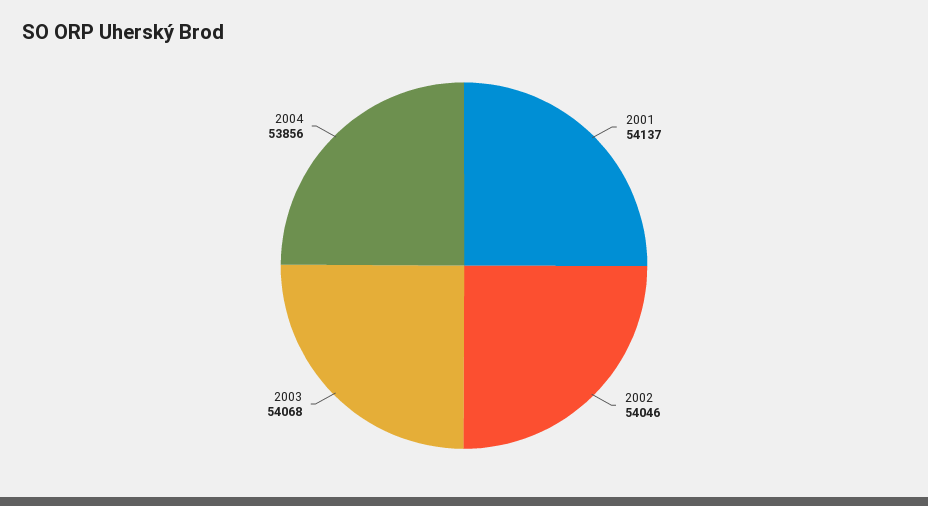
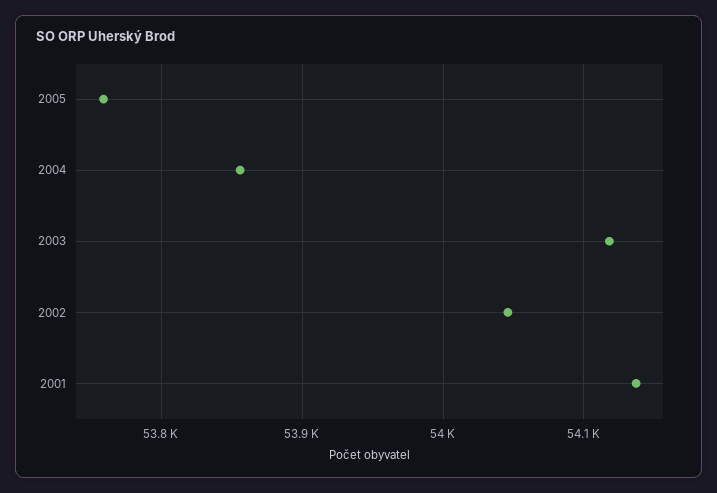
2003: 54068 -> 54120
2005: none -> 53760

